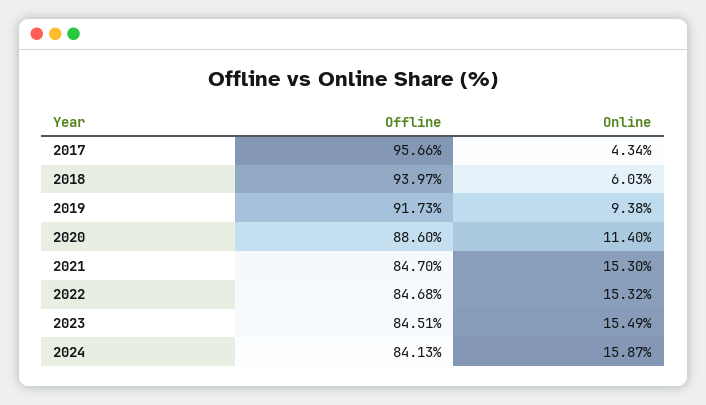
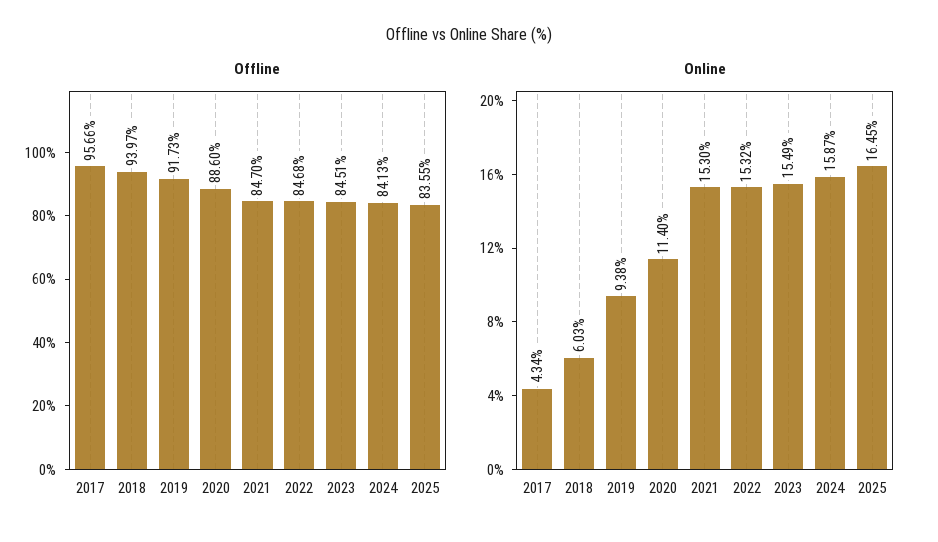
Offline, 2025: none -> 83.55
Online, 2025: none -> 16.45

